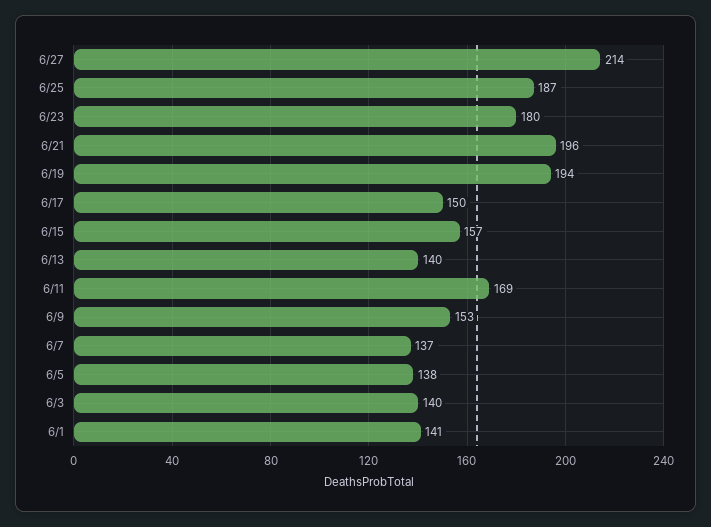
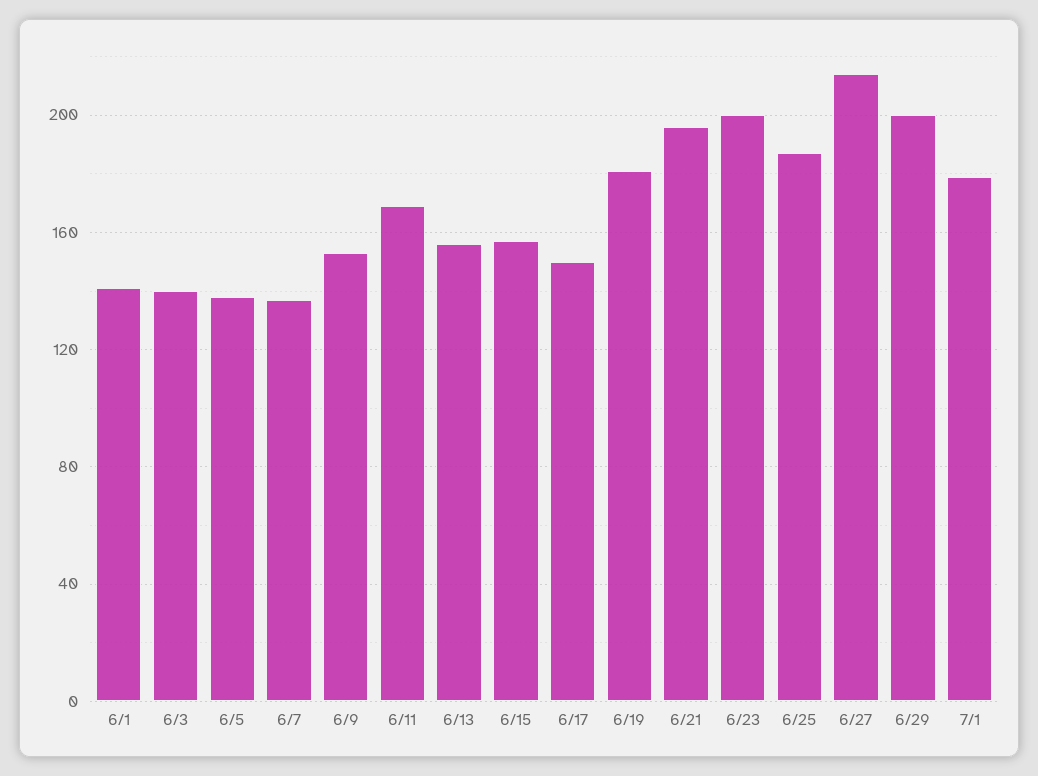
6/23: 180 -> 200
6/19: 194 -> 180
6/13: 140 -> 155
6/29: none -> 200
7/1: none -> 180

